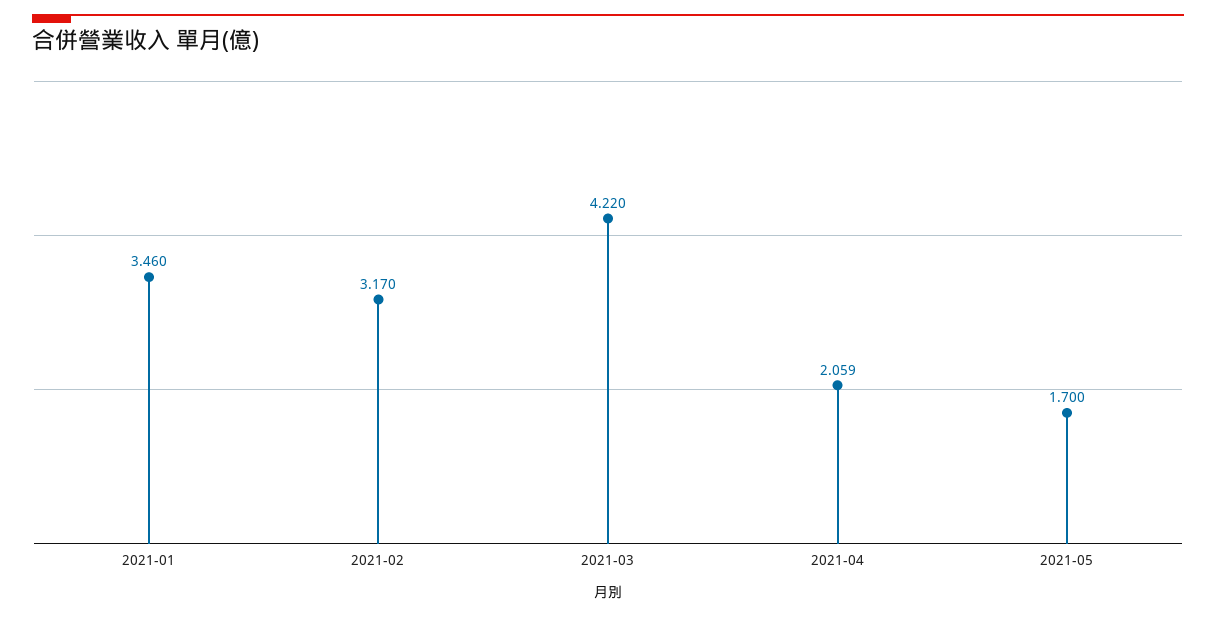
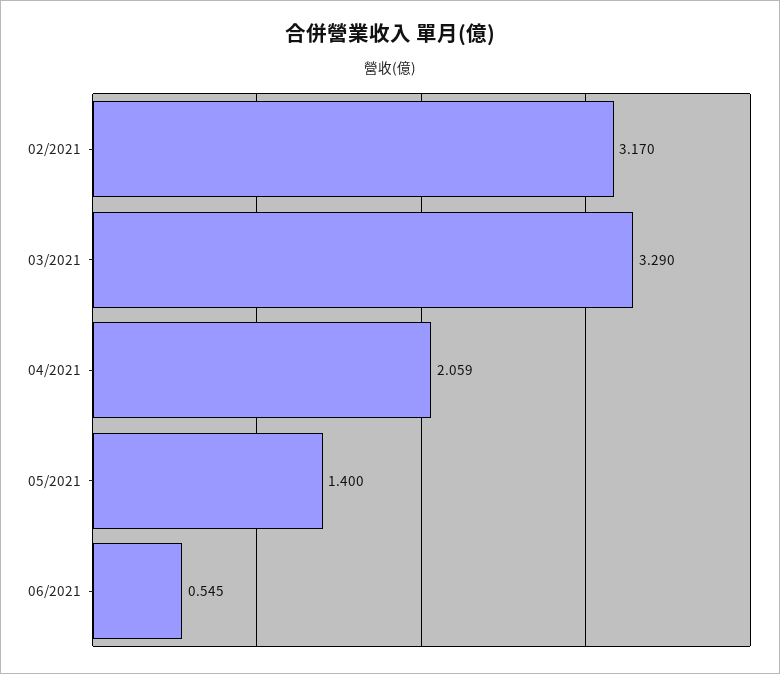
2021-01: 3.46 -> none
2021-03: 4.22 -> 3.29
2021-05: 1.7 -> 1.4
06/2021: none -> 0.545

